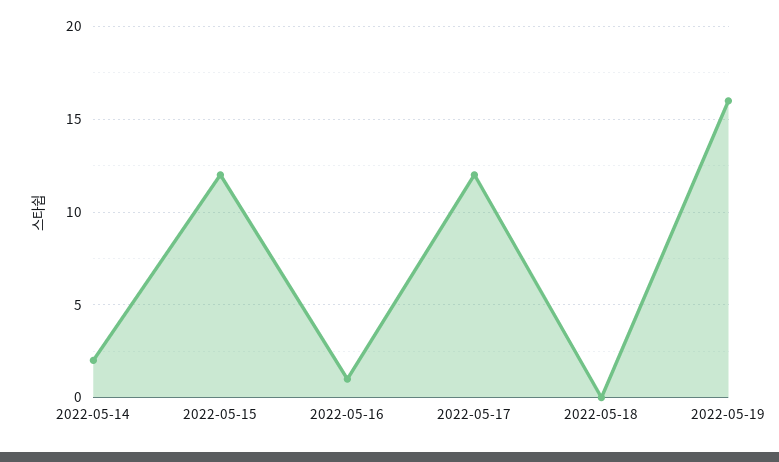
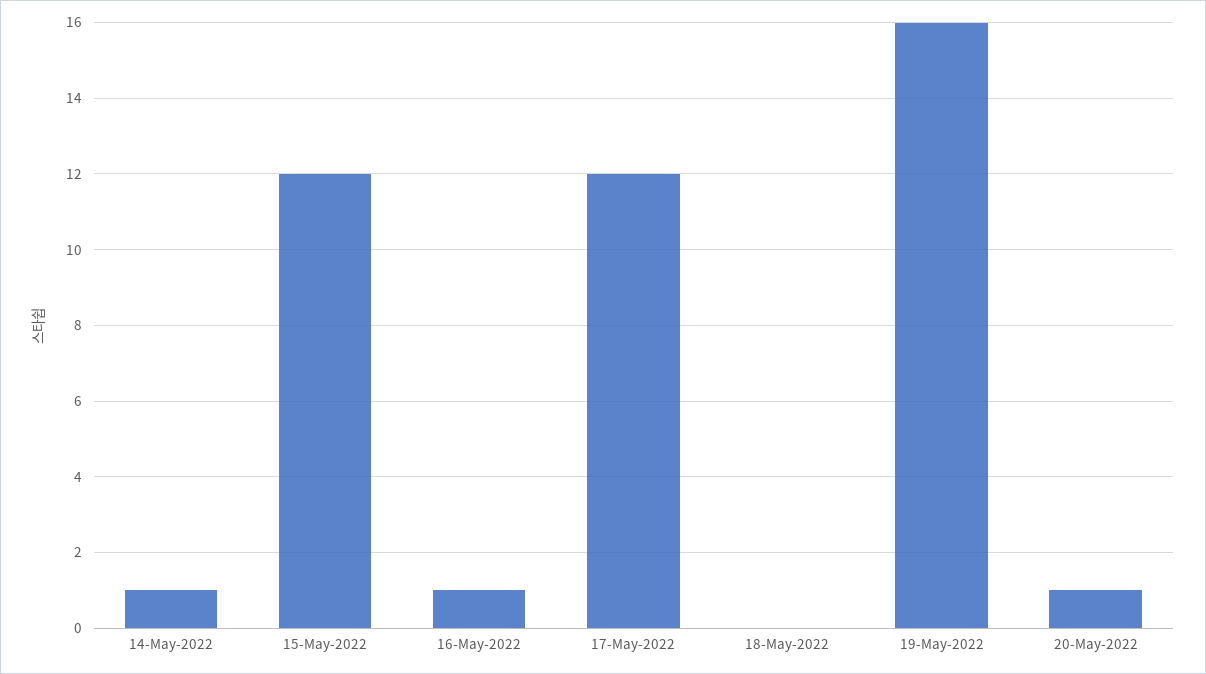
2022-05-14: 2 -> 1
20-May-2022: none -> 1

